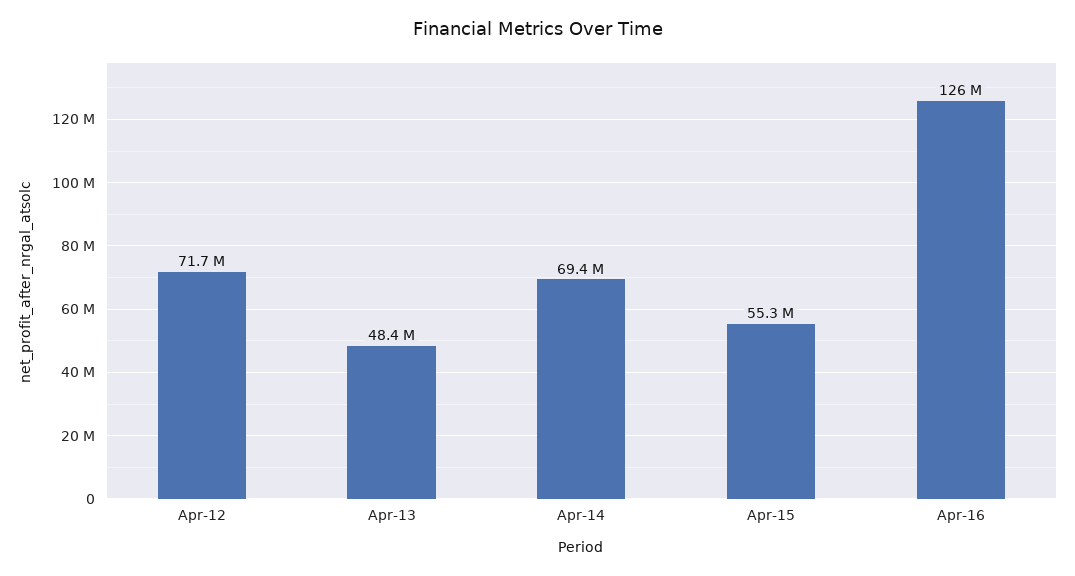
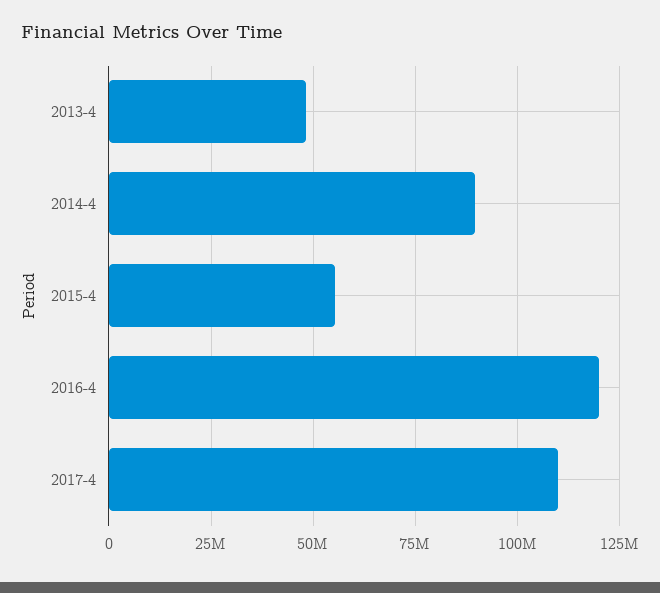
Apr-12: 71700000 -> none
Apr-14: 69400000 -> 90000000
Apr-16: 126000000 -> 120000000
2017-4: none -> 110000000

